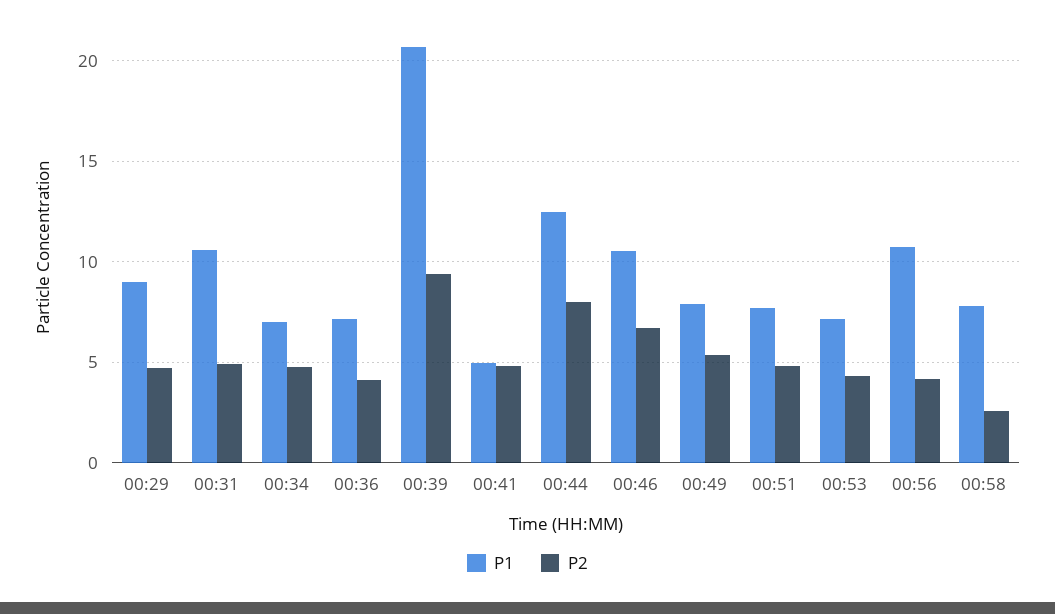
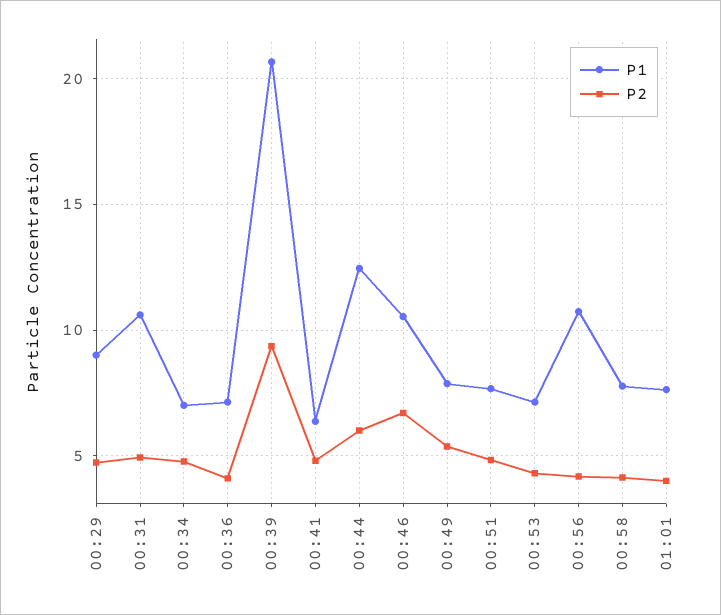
P1, 00:41: 5 -> 6.5
P2, 00:44: 8 -> 6
P2, 00:58: 2.5 -> 4
P1, 01:01: none -> 7.5
P2, 01:01: none -> 4

